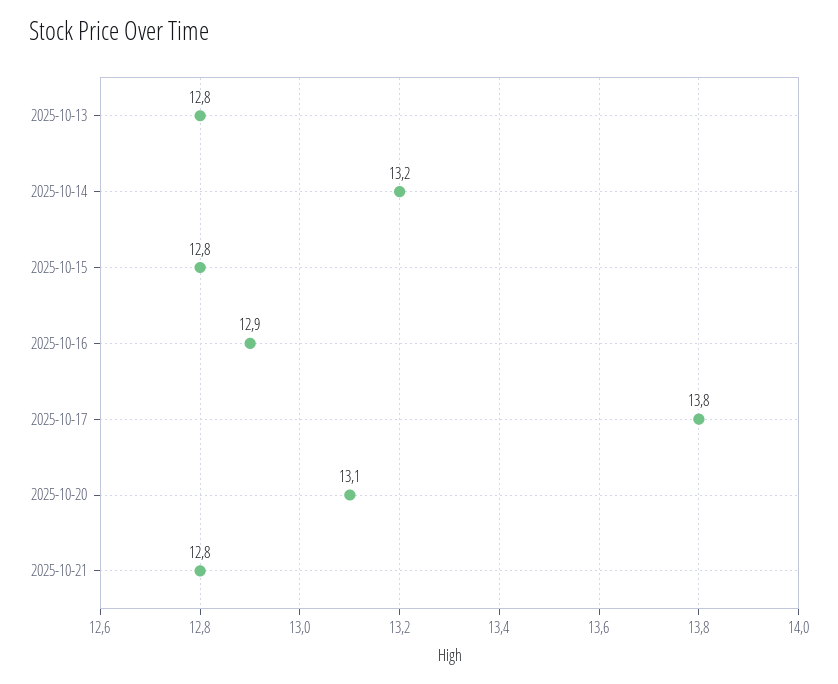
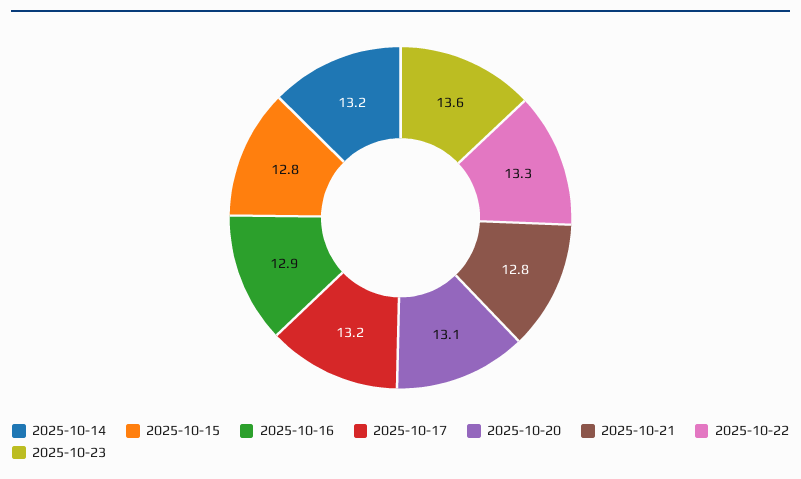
2025-10-13: 12.8 -> none
2025-10-17: 13.8 -> 13.2
2025-10-22: none -> 13.3
2025-10-23: none -> 13.6

